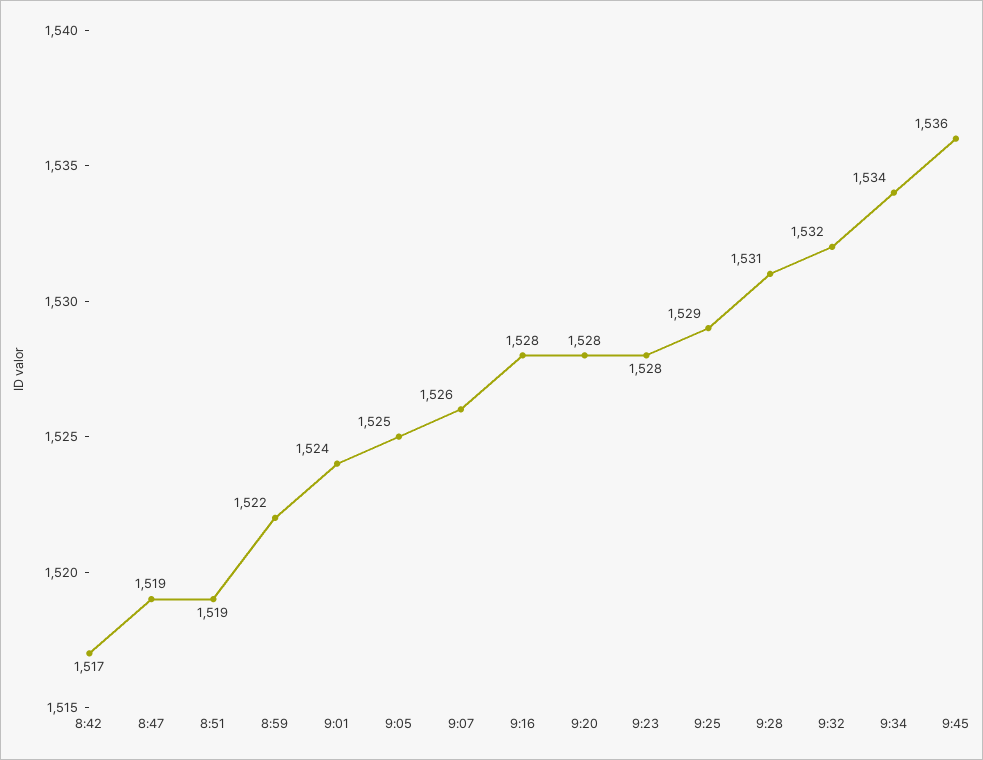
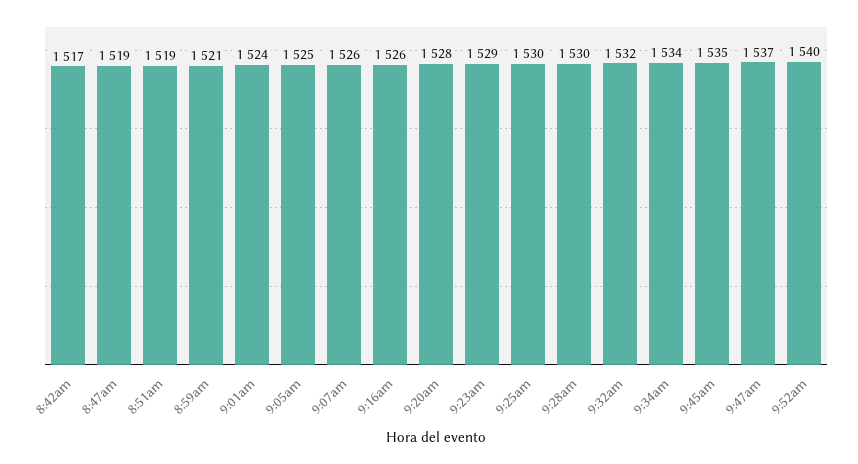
8:59: 1522 -> 1521
9:16: 1528 -> 1526
9:23: 1528 -> 1529
9:25: 1529 -> 1530
9:28: 1531 -> 1530
9:45: 1536 -> 1535
9:47am: none -> 1537
9:52am: none -> 1540

